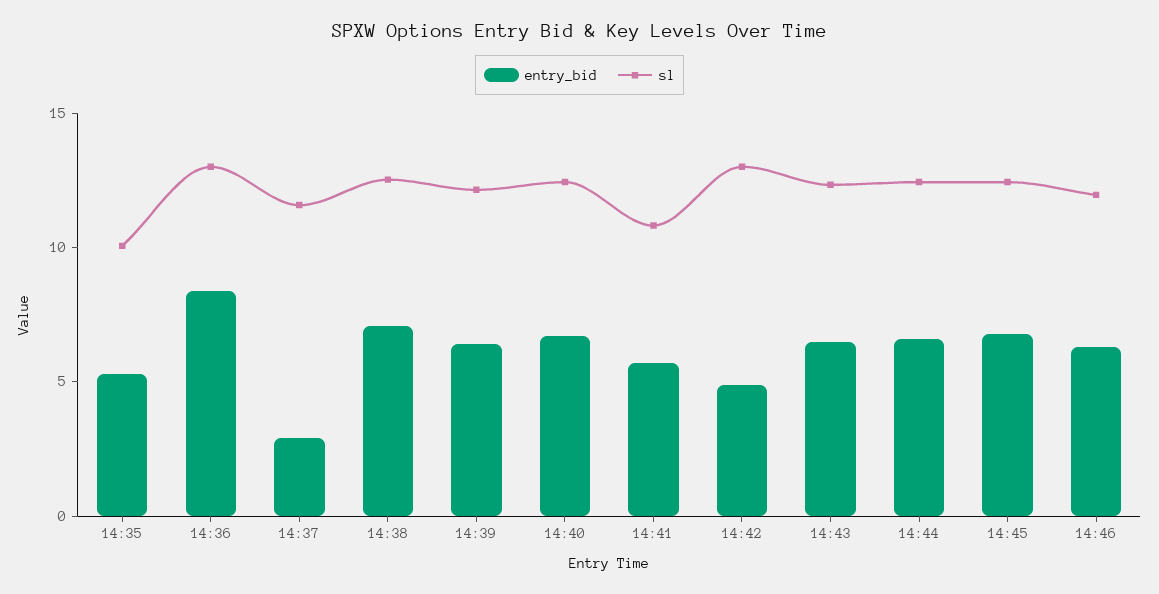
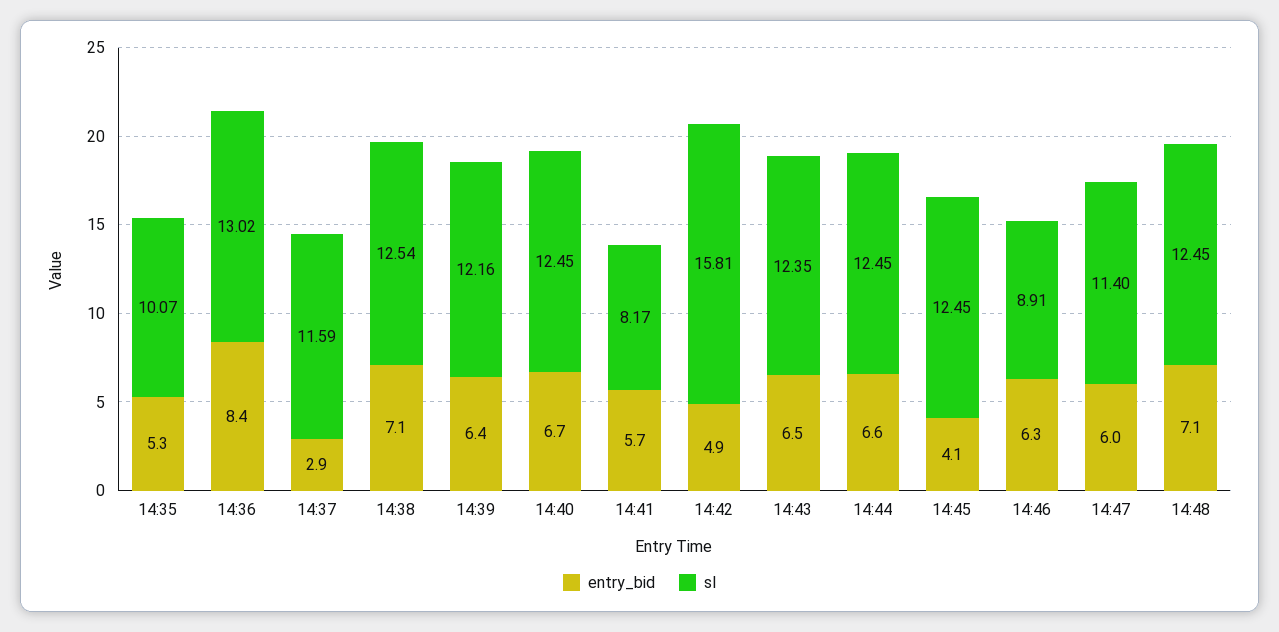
sl, 14:41: 11 -> 8.17
sl, 14:42: 13 -> 15.81
entry_bid, 14:45: 7 -> 4.1
sl, 14:46: 12 -> 8.91
entry_bid, 14:47: none -> 6
sl, 14:47: none -> 11.4
entry_bid, 14:48: none -> 7.1
sl, 14:48: none -> 12.45

